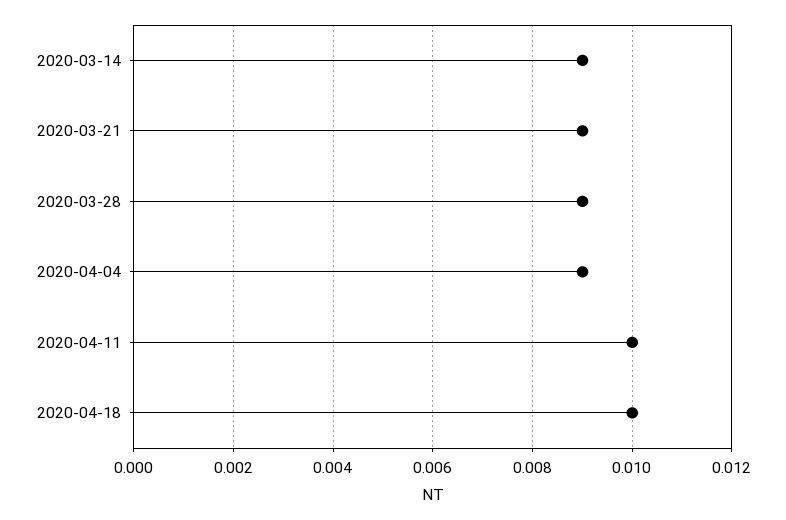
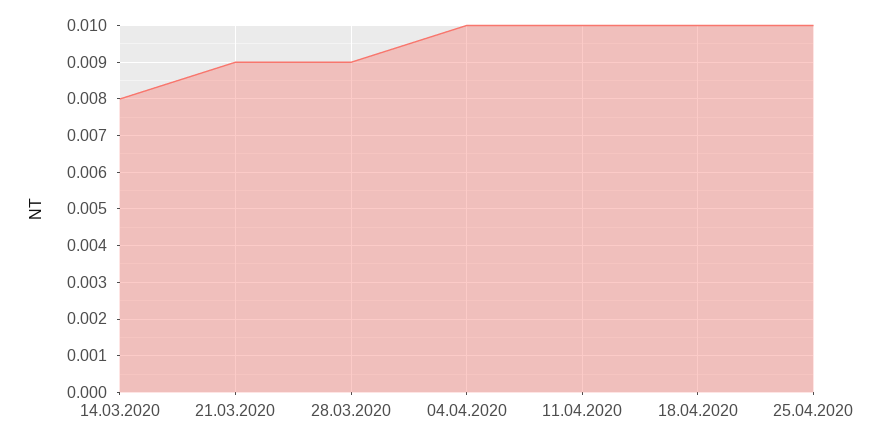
2020-03-14: 0.009 -> 0.008
2020-04-04: 0.009 -> 0.01
25.04.2020: none -> 0.01

